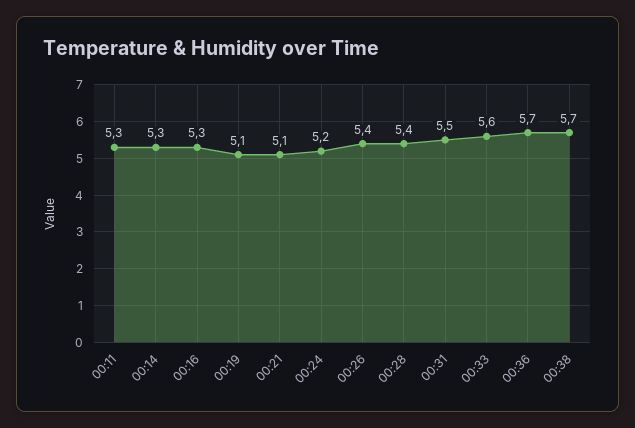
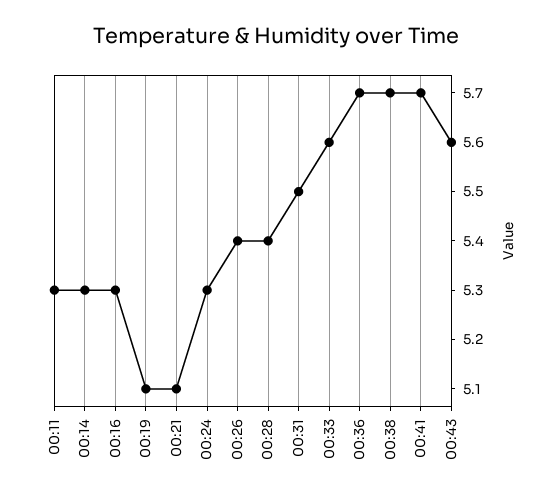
00:24: 5.2 -> 5.3
00:41: none -> 5.7
00:43: none -> 5.6

